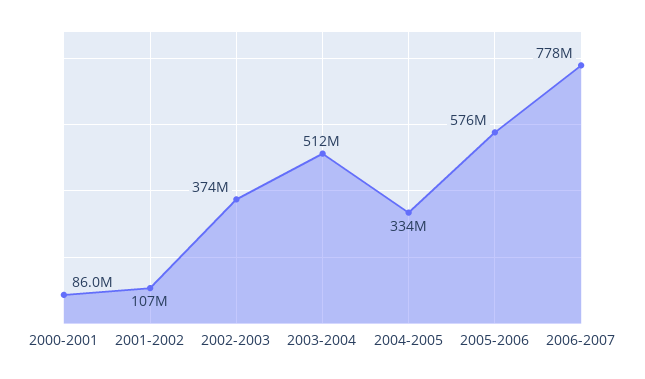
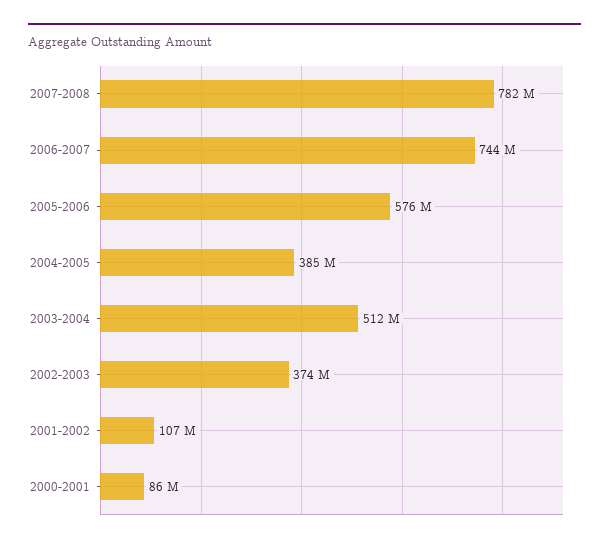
2004-2005: 334000000 -> 385000000
2006-2007: 778000000 -> 744000000
2007-2008: none -> 782000000

